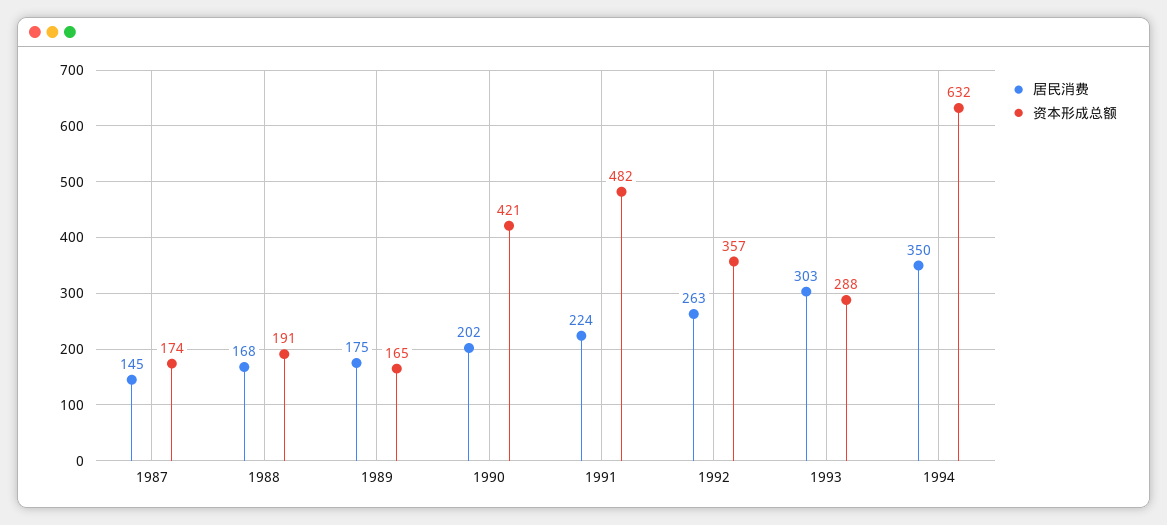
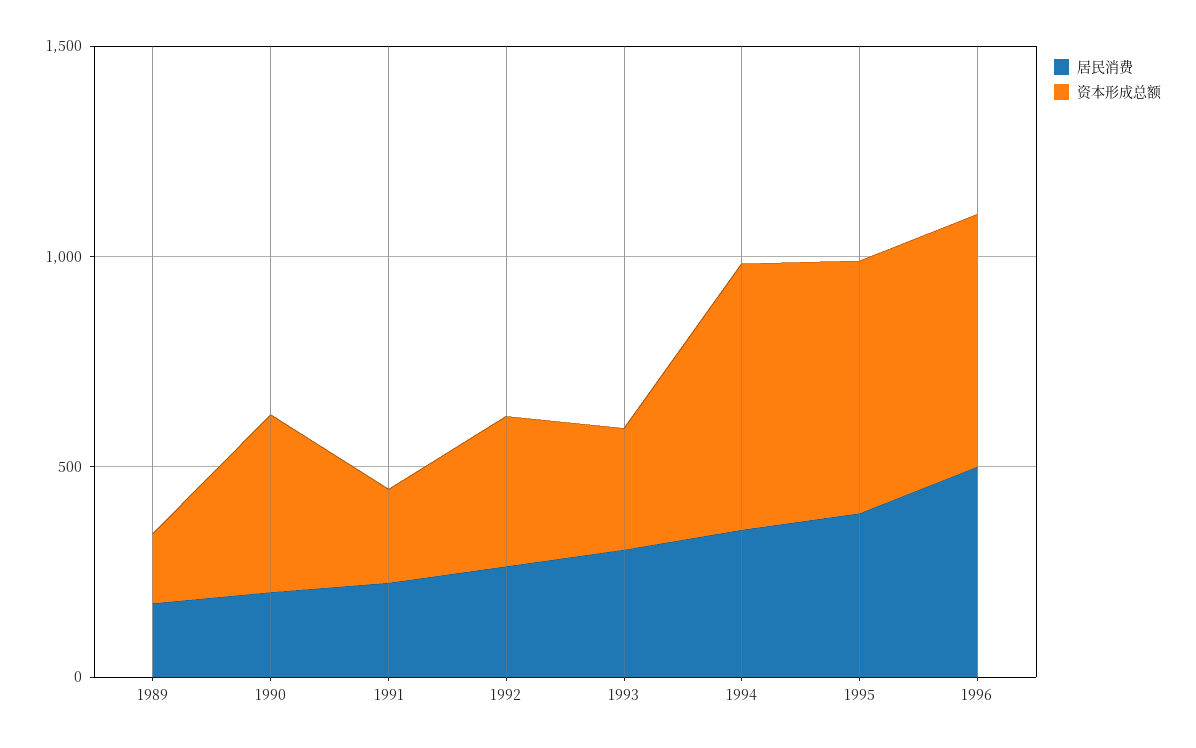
居民消费, 1987: 145 -> none
资本形成总额, 1987: 174 -> none
居民消费, 1988: 168 -> none
资本形成总额, 1988: 191 -> none
资本形成总额, 1991: 482 -> 200
居民消费, 1995: none -> 400
资本形成总额, 1995: none -> 600
居民消费, 1996: none -> 500
资本形成总额, 1996: none -> 600

